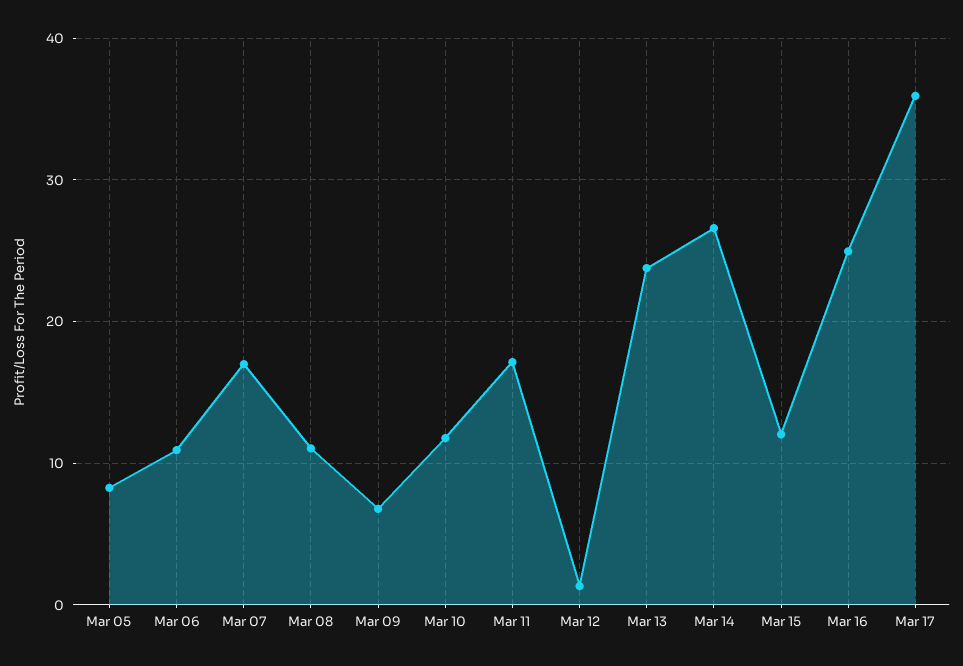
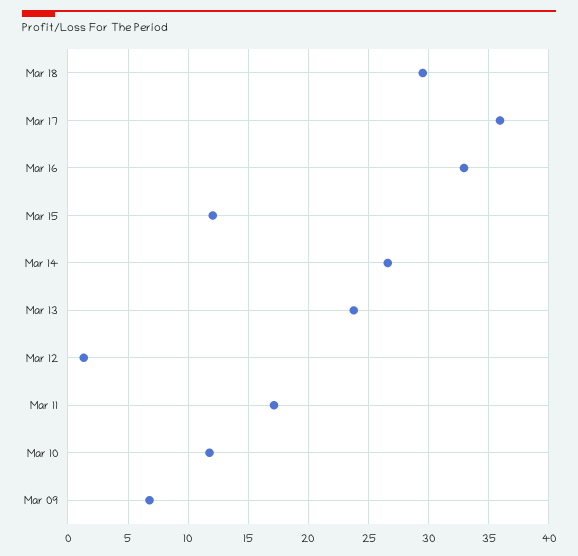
Mar 05: 8 -> none
Mar 06: 11 -> none
Mar 07: 17 -> none
Mar 08: 11 -> none
Mar 16: 25 -> 33
Mar 18: none -> 29.5

